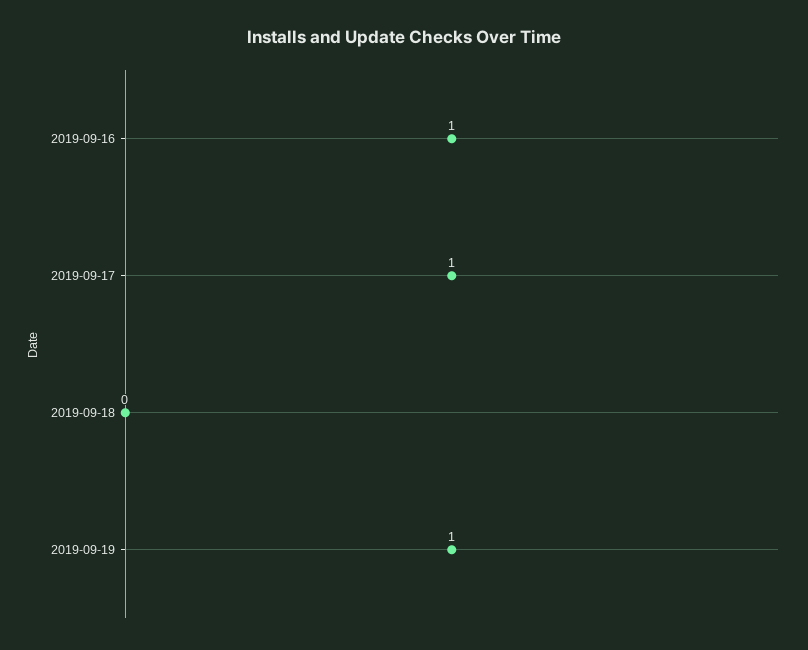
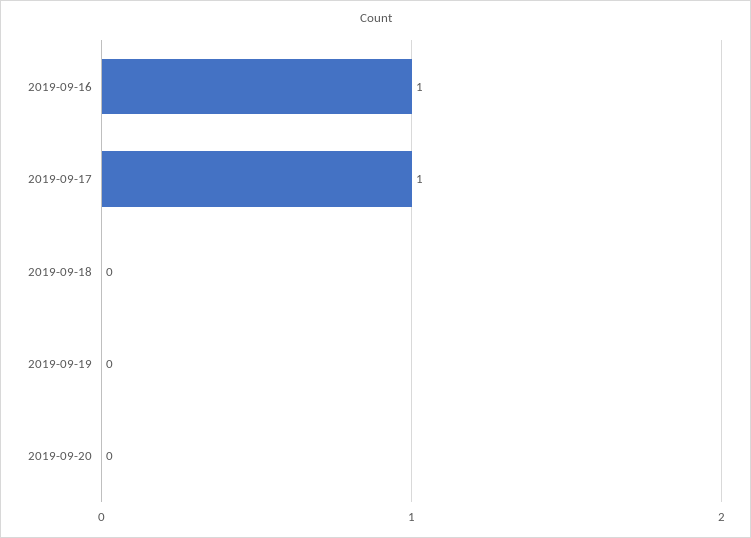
2019-09-19: 1 -> 0
2019-09-20: none -> 0

